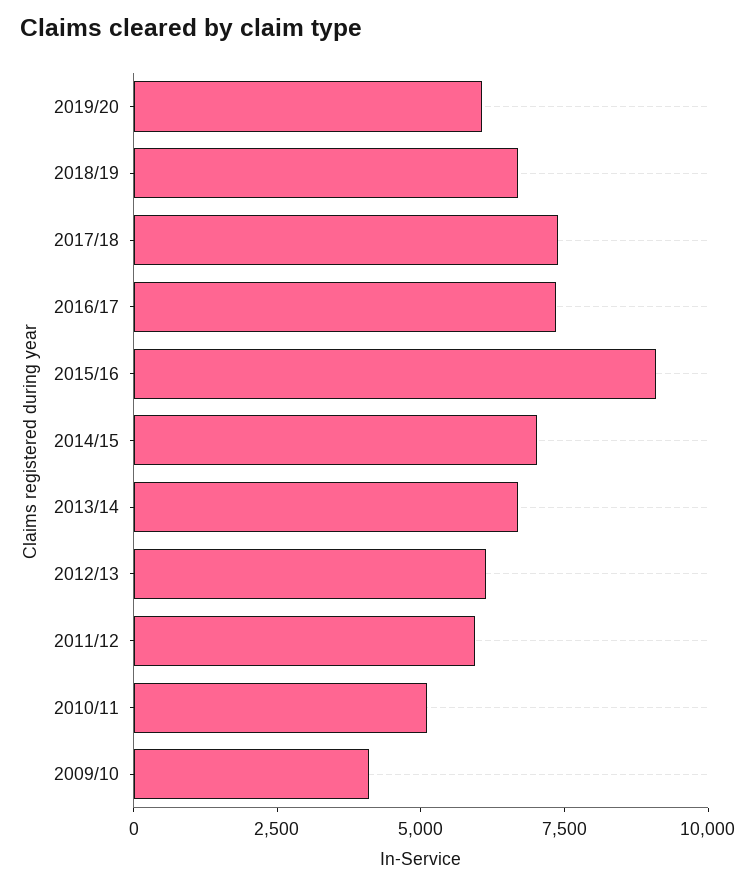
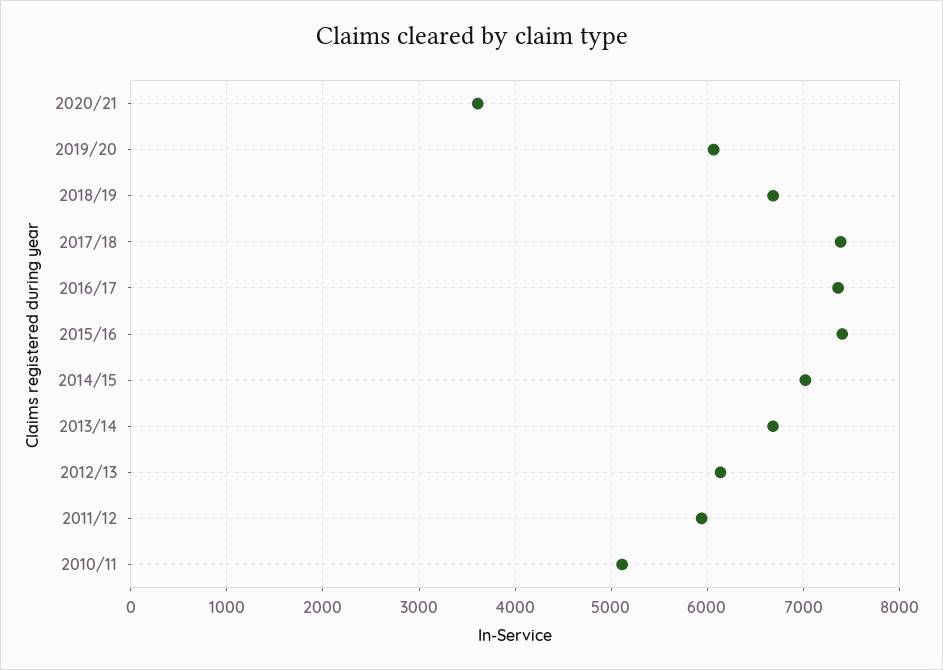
2015/16: 9000 -> 7400
2009/10: 4000 -> none
2020/21: none -> 3600

